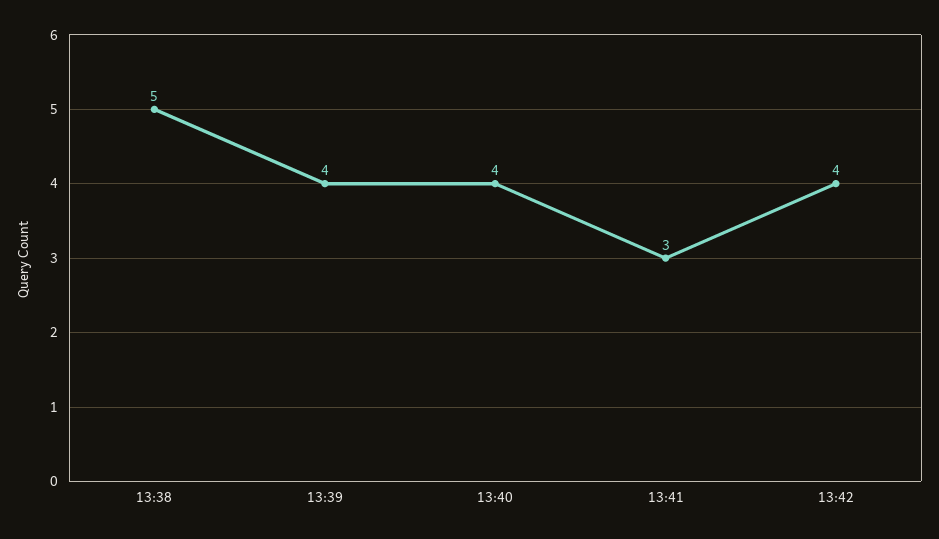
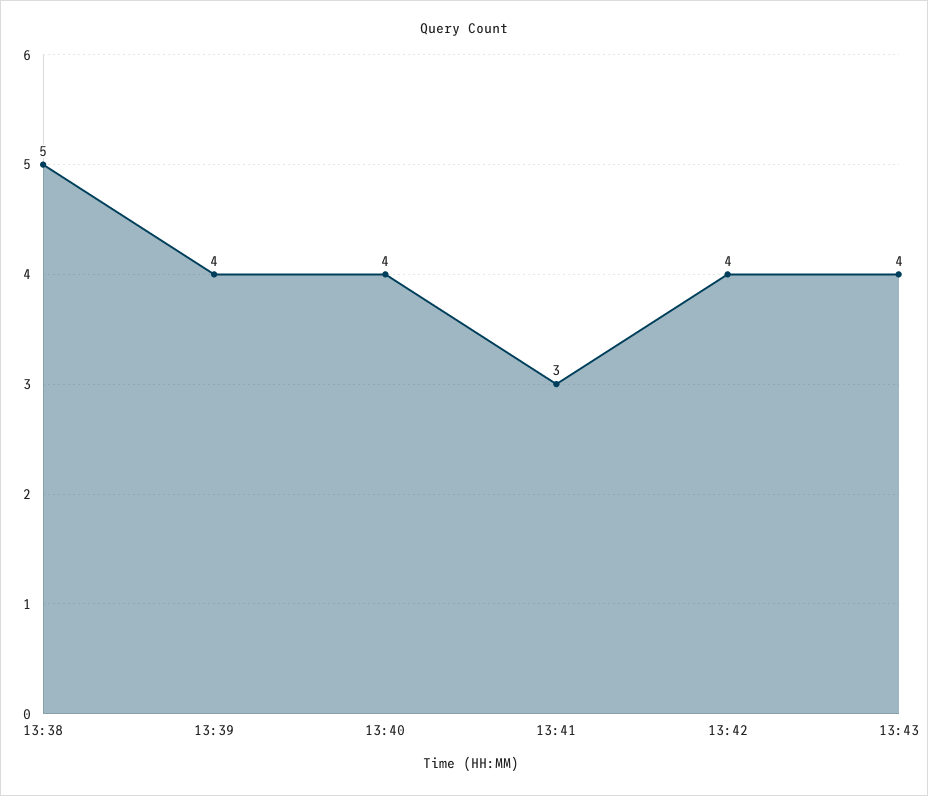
13:43: none -> 4

